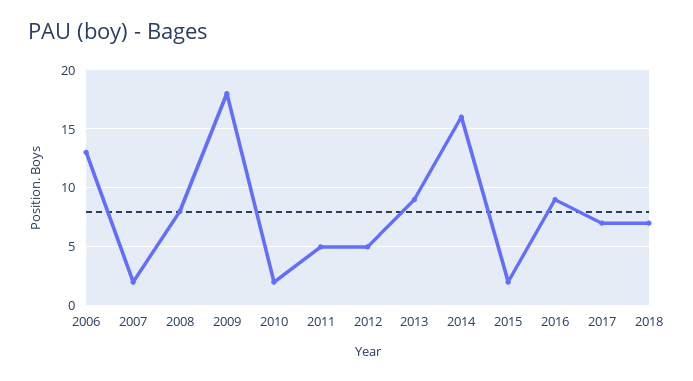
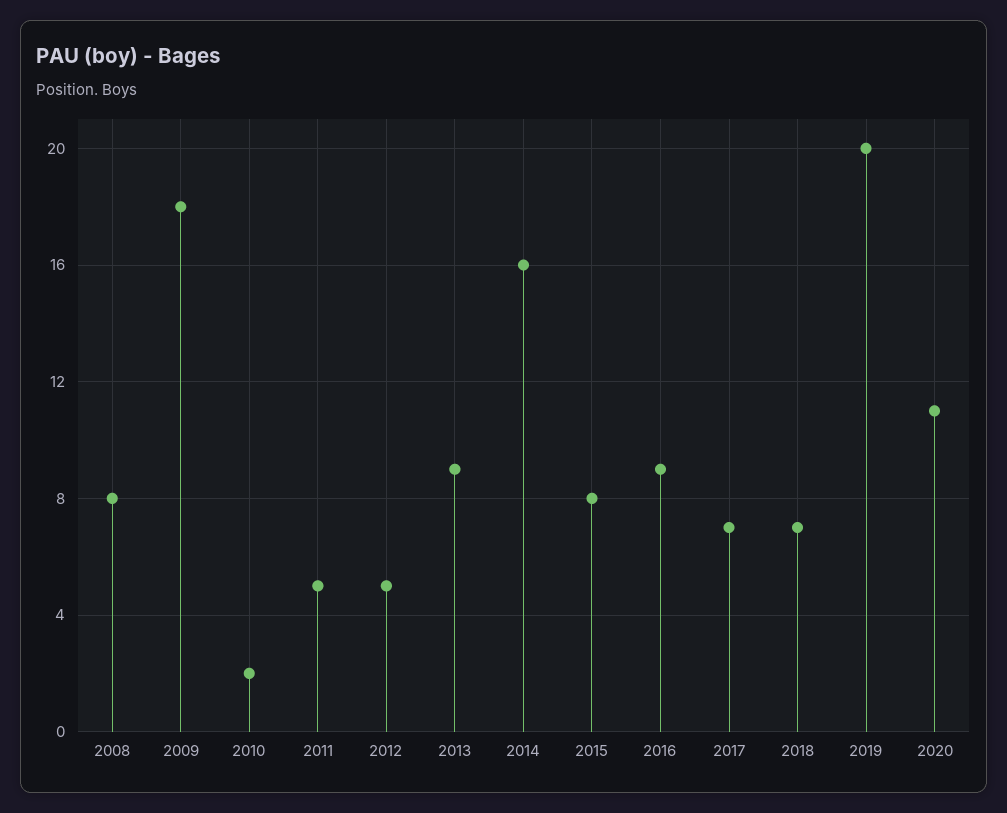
2006: 13 -> none
2007: 2 -> none
2015: 2 -> 8
2019: none -> 20
2020: none -> 11

